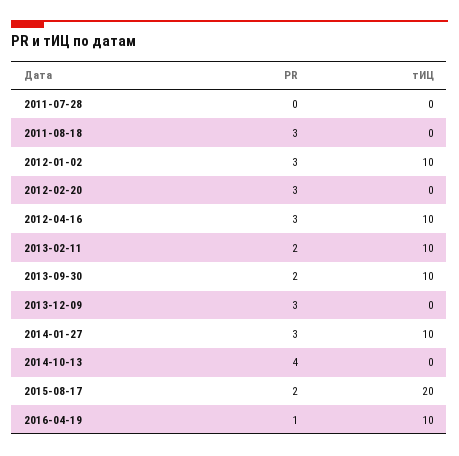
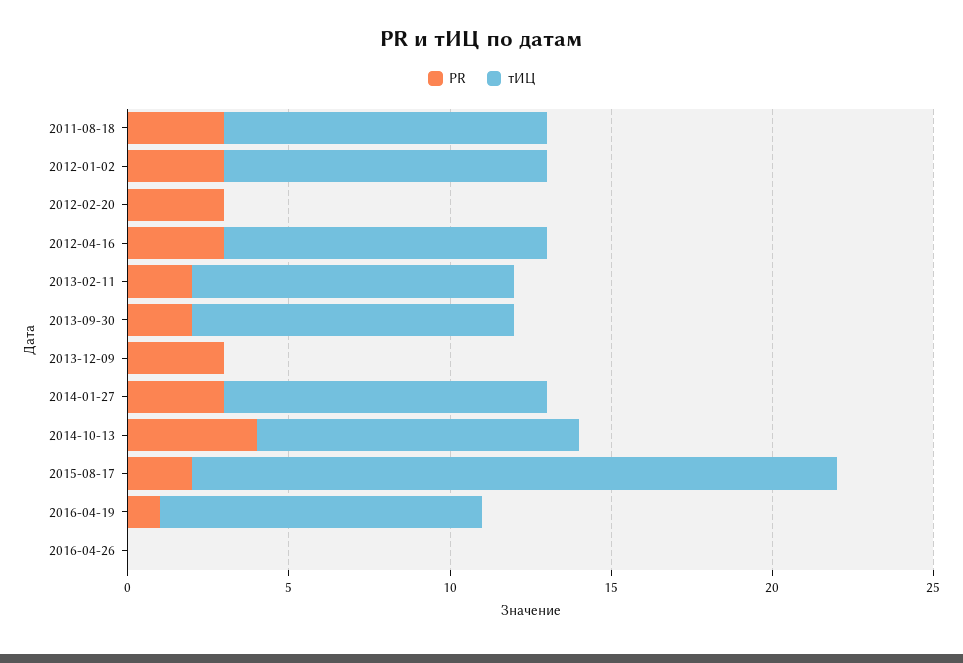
PR, 2011-07-28: 0 -> none
тИЦ, 2011-07-28: 0 -> none
тИЦ, 2011-08-18: 0 -> 10
тИЦ, 2014-10-13: 0 -> 10
PR, 2016-04-26: none -> 0
тИЦ, 2016-04-26: none -> 0

